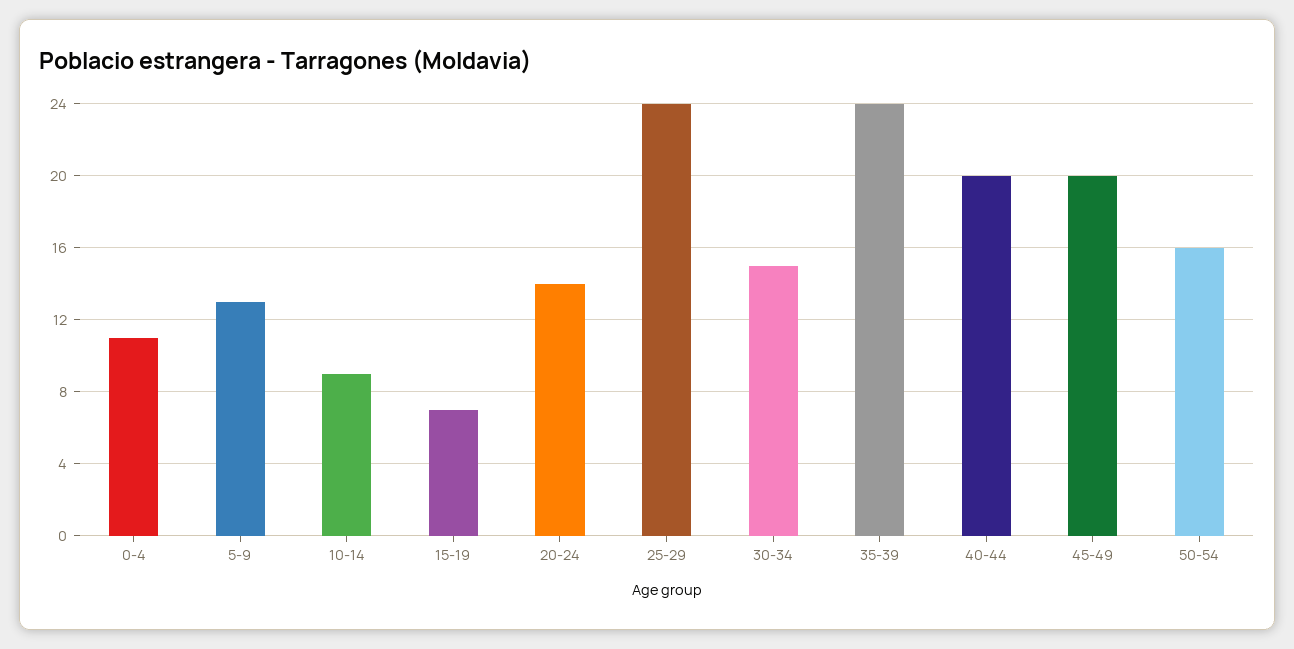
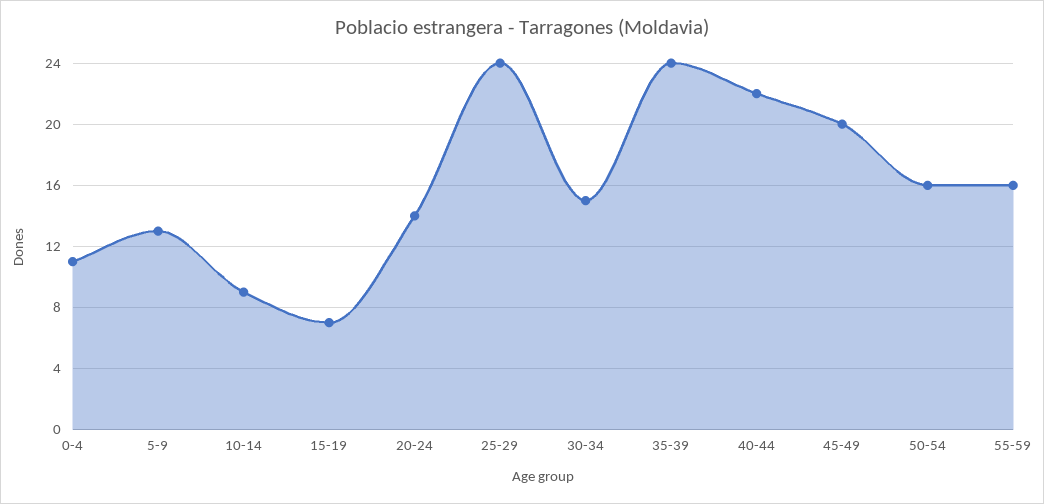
40-44: 20 -> 22
55-59: none -> 16

